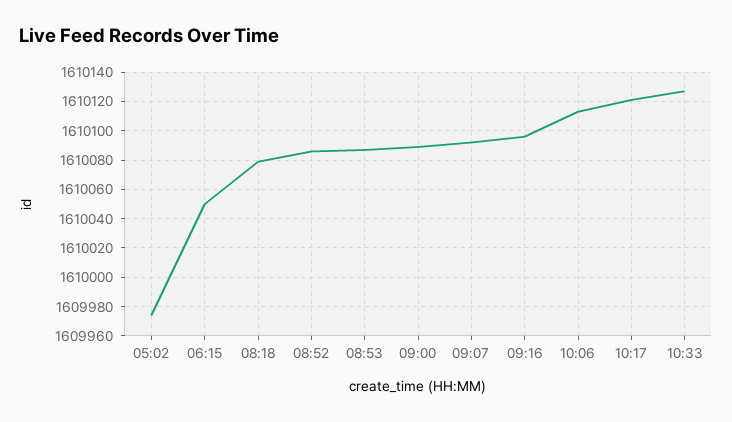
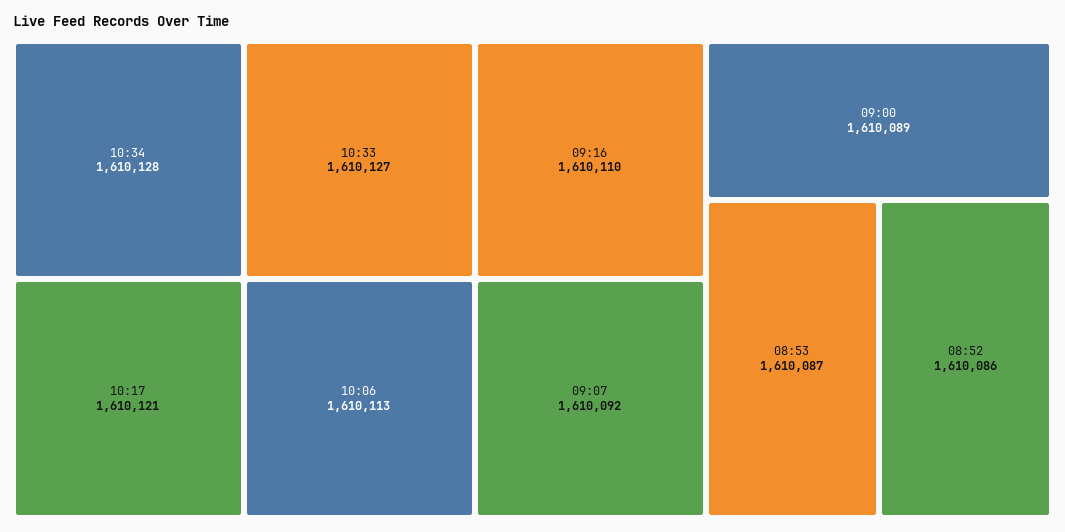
05:02: 1609975 -> none
06:15: 1610050 -> none
08:18: 1610080 -> none
09:16: 1610095 -> 1610110
10:34: none -> 1610128

